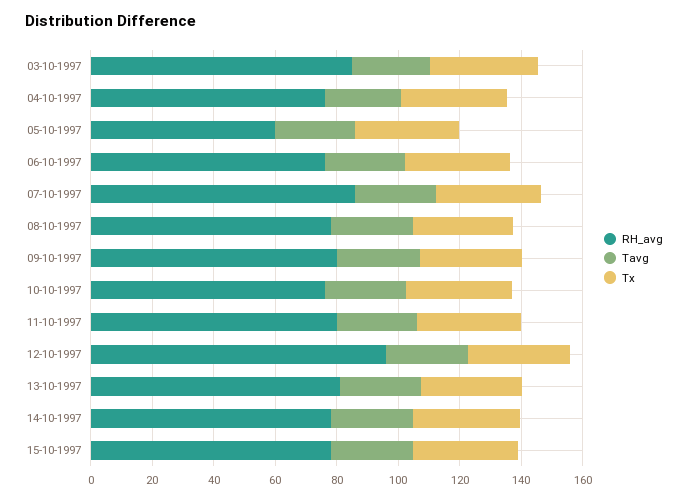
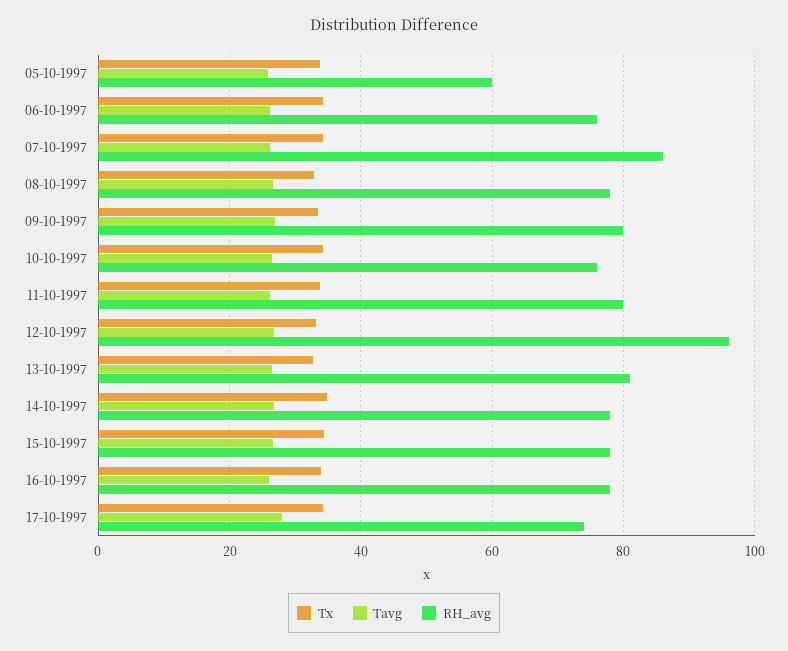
RH_avg, 03-10-1997: 85 -> none
Tavg, 03-10-1997: 25 -> none
Tx, 03-10-1997: 35 -> none
RH_avg, 04-10-1997: 75 -> none
Tavg, 04-10-1997: 25 -> none
Tx, 04-10-1997: 35 -> none
Tx, 16-10-1997: none -> 34
Tavg, 16-10-1997: none -> 26
RH_avg, 16-10-1997: none -> 78
Tx, 17-10-1997: none -> 34
Tavg, 17-10-1997: none -> 28
RH_avg, 17-10-1997: none -> 74

